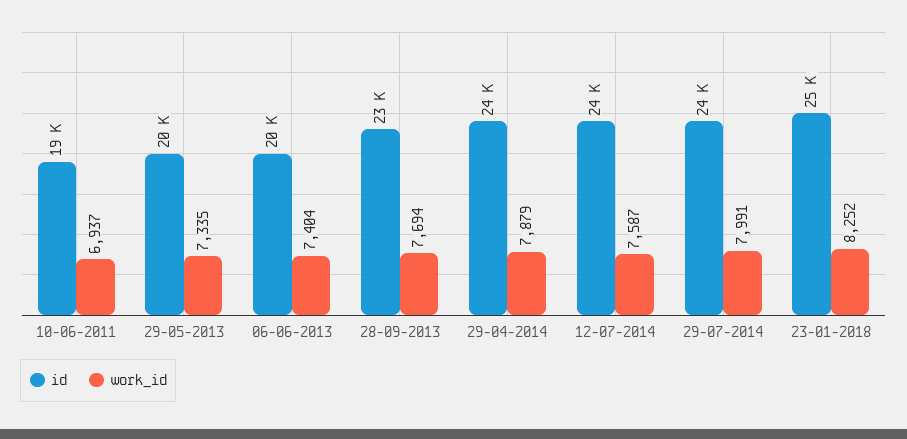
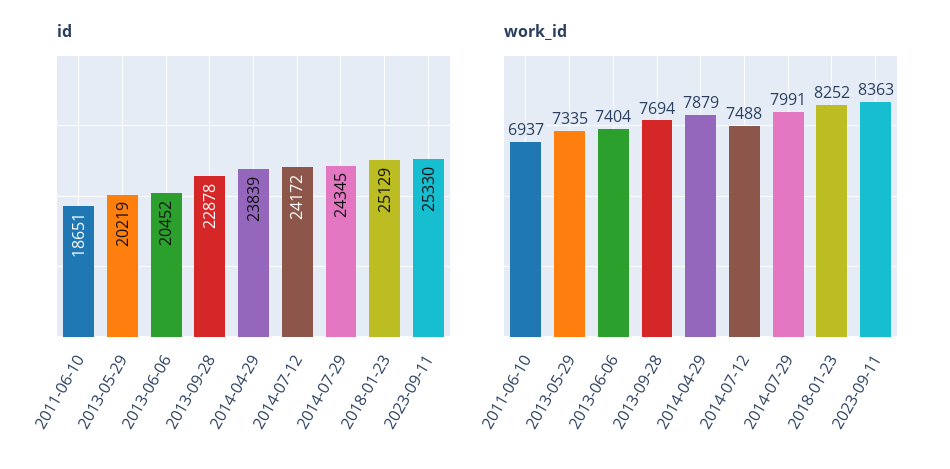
work_id, 12-07-2014: 7587 -> 7488
id, 2023-09-11: none -> 25330
work_id, 2023-09-11: none -> 8363

